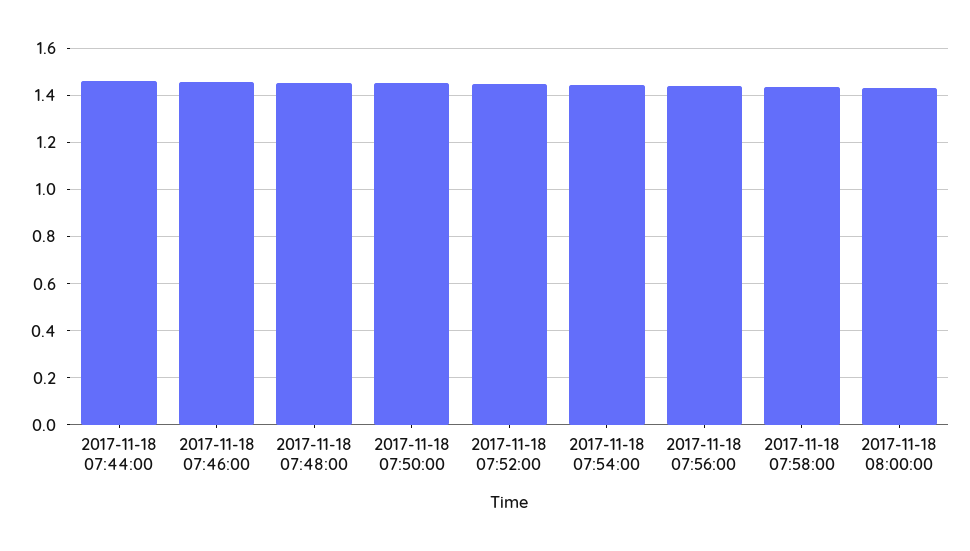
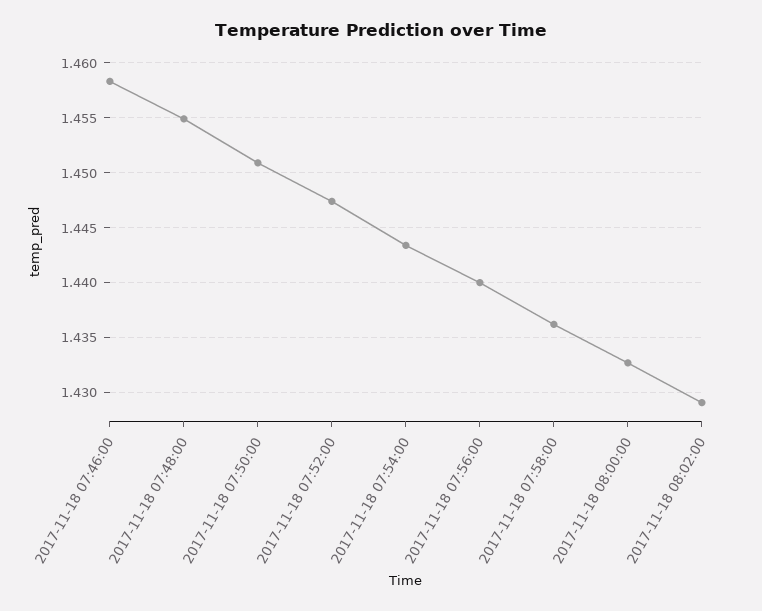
2017-11-18 07:44:00: 1.45 -> none
2017-11-18 08:02:00: none -> 1.429

